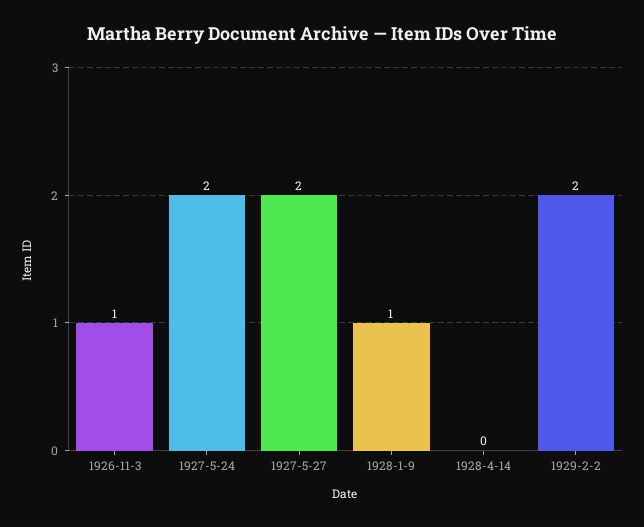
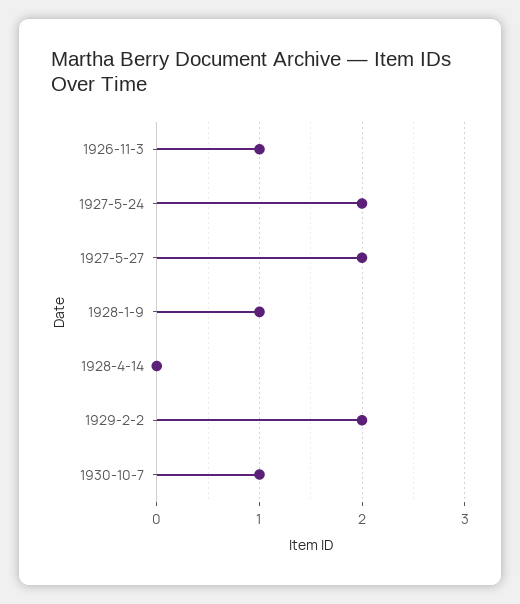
1930-10-7: none -> 1

